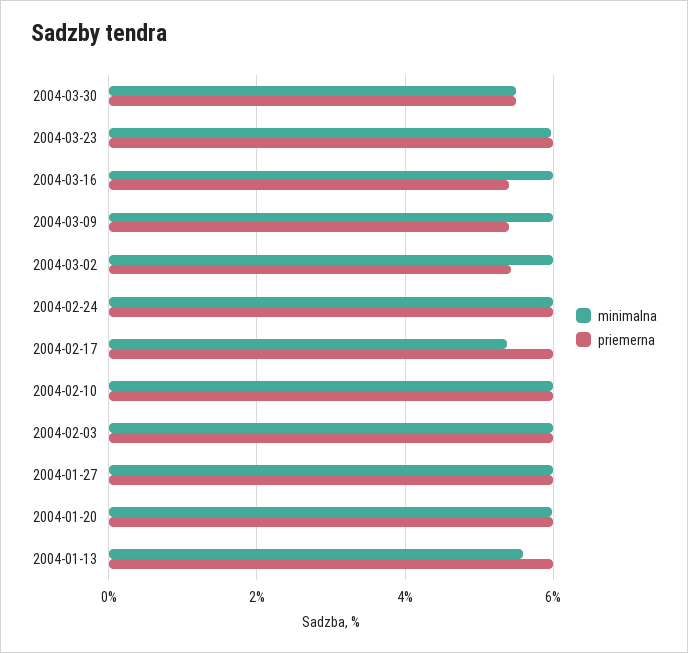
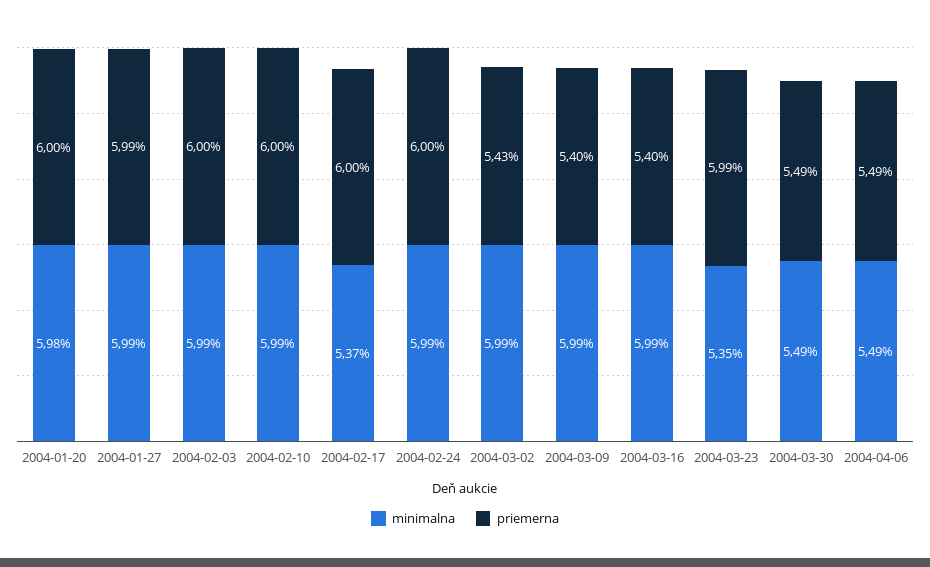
minimalna, 2004-03-23: 6 -> 5.35
minimalna, 2004-01-13: 5.6 -> none
priemerna, 2004-01-13: 6 -> none
minimalna, 2004-04-06: none -> 5.49
priemerna, 2004-04-06: none -> 5.49

